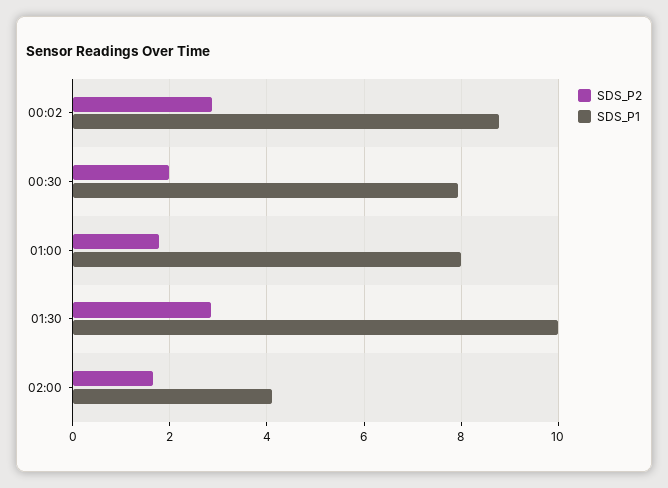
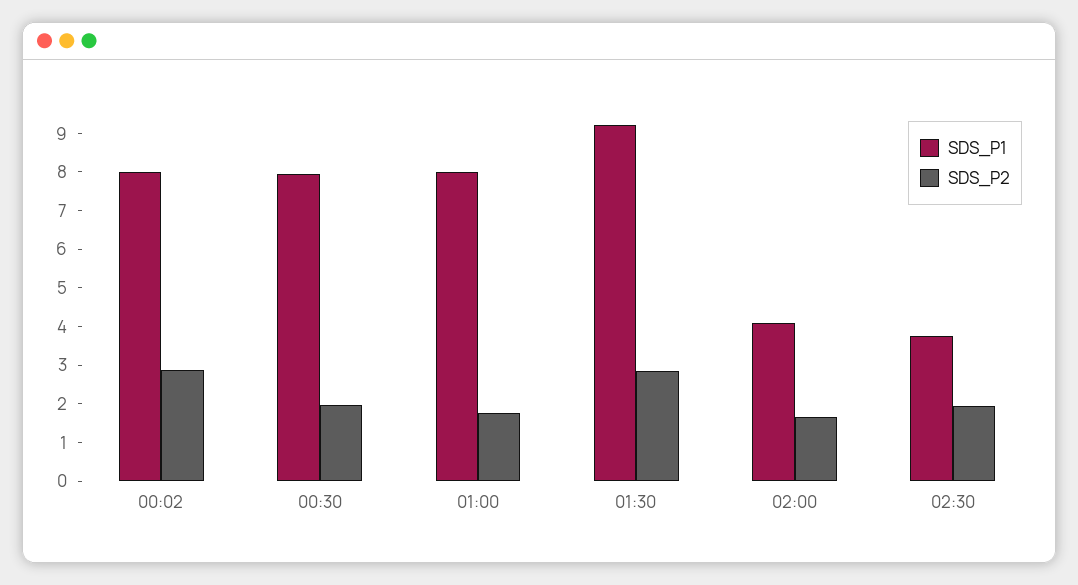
SDS_P1, 00:02: 8.8 -> 8
SDS_P1, 01:30: 10 -> 9.25
SDS_P1, 02:30: none -> 3.75
SDS_P2, 02:30: none -> 2

